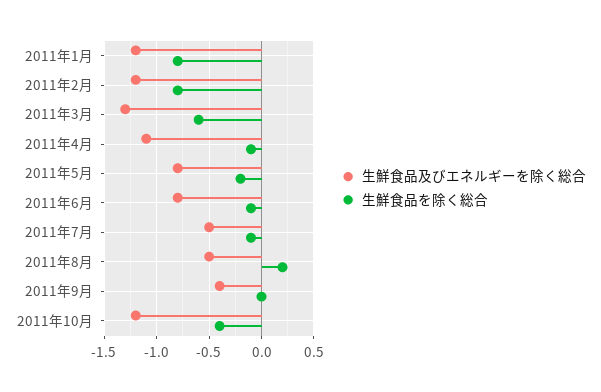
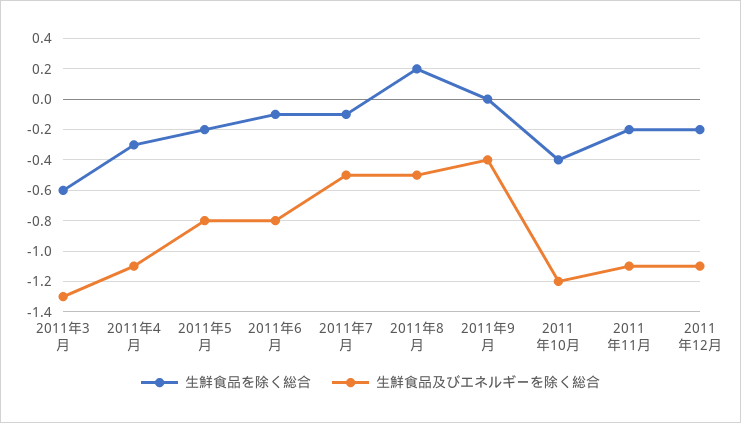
生鮮食品及びエネルギーを除く総合, 2011年1月: -1.2 -> none
生鮮食品を除く総合, 2011年1月: -0.8 -> none
生鮮食品及びエネルギーを除く総合, 2011年2月: -1.2 -> none
生鮮食品を除く総合, 2011年2月: -0.8 -> none
生鮮食品を除く総合, 2011年4月: -0.1 -> -0.3
生鮮食品を除く総合, 2011年11月: none -> -0.2
生鮮食品及びエネルギーを除く総合, 2011年11月: none -> -1.1
生鮮食品を除く総合, 2011年12月: none -> -0.2
生鮮食品及びエネルギーを除く総合, 2011年12月: none -> -1.1

